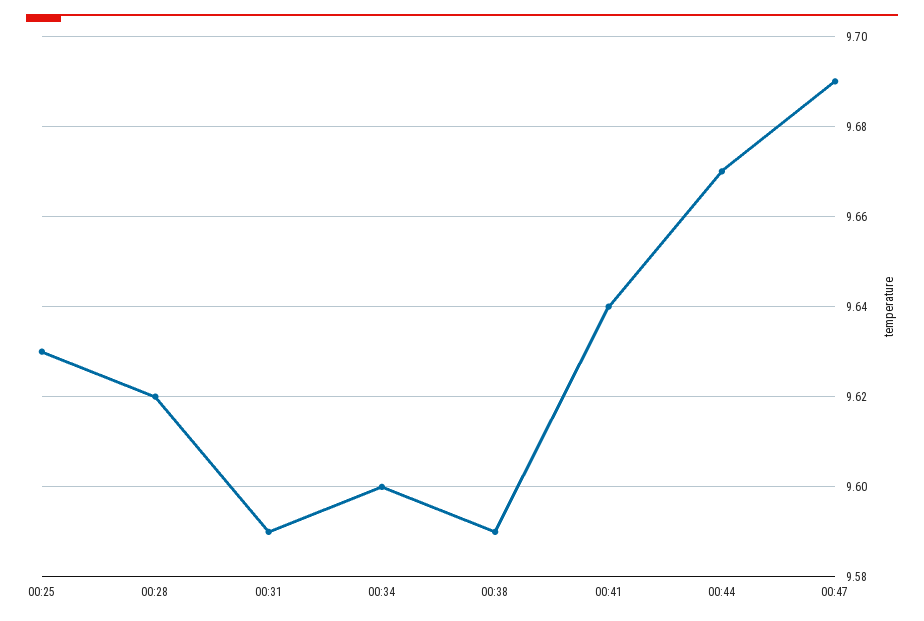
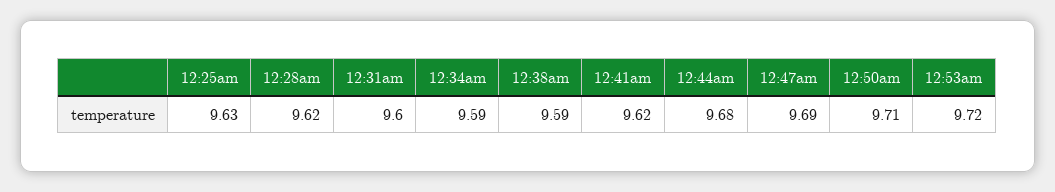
00:31: 9.59 -> 9.6
00:34: 9.6 -> 9.59
00:41: 9.64 -> 9.62
00:44: 9.67 -> 9.68
12:50am: none -> 9.71
12:53am: none -> 9.72

